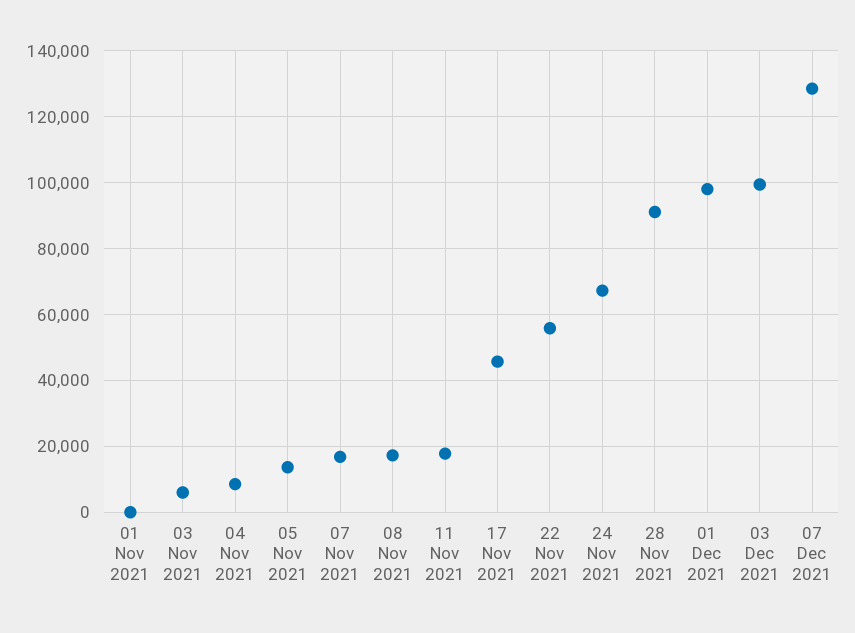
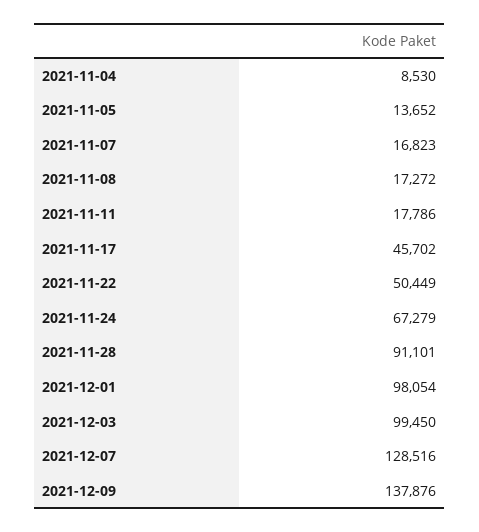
01 Nov 2021: 0 -> none
03 Nov 2021: 6000 -> none
22 Nov 2021: 56000 -> 50449
2021-12-09: none -> 137876

